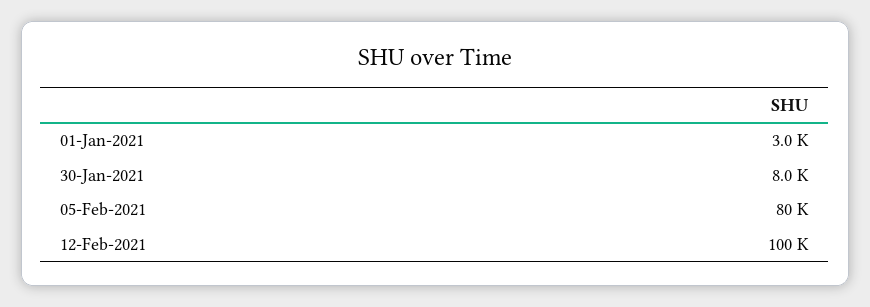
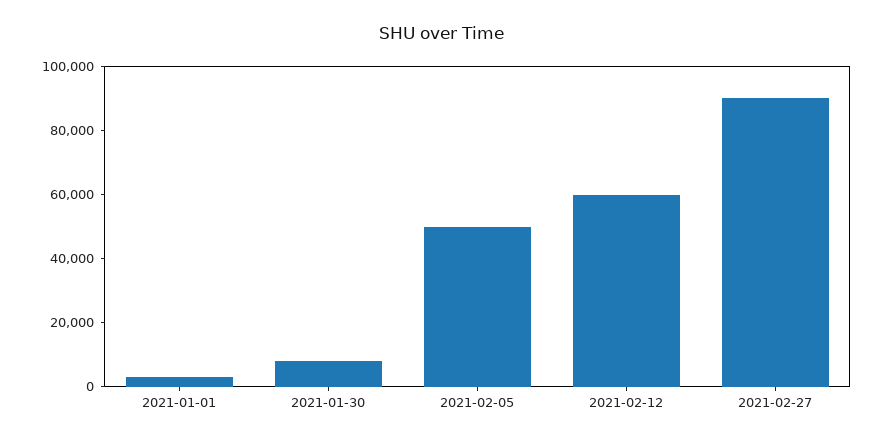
05-Feb-2021: 80000 -> 50000
12-Feb-2021: 100000 -> 60000
2021-02-27: none -> 90000

